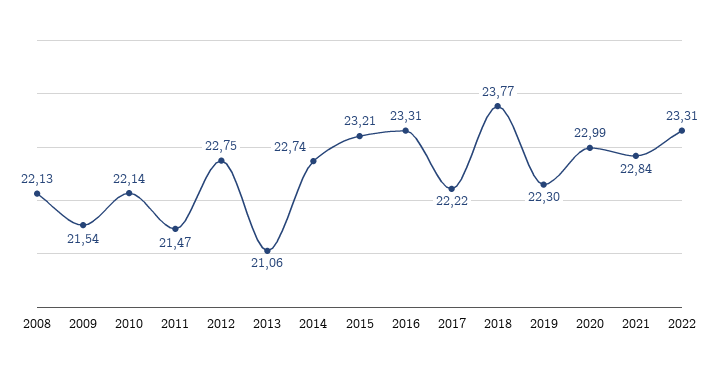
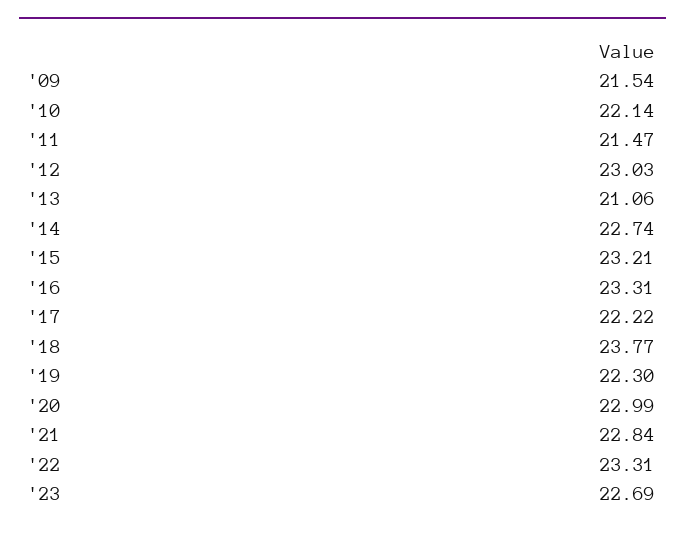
2008: 22.13 -> none
2012: 22.75 -> 23.03
'23: none -> 22.69

